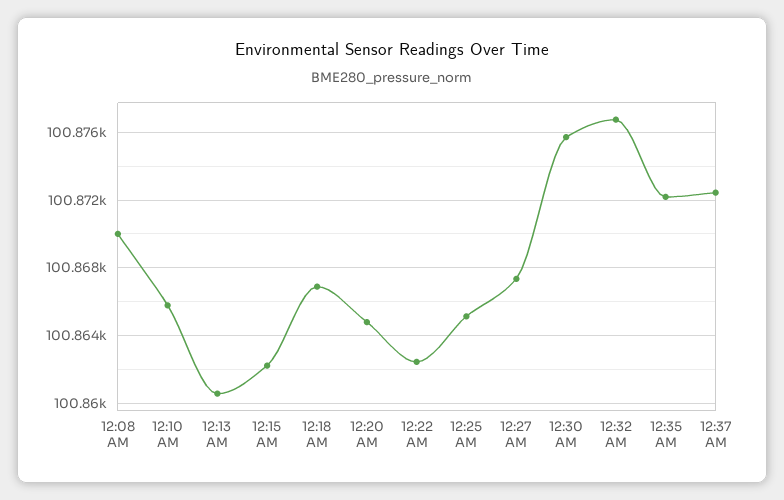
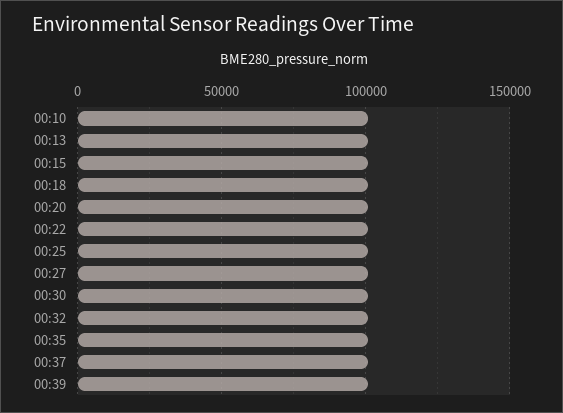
12:08 AM: 100870 -> none
00:39: none -> 100000

